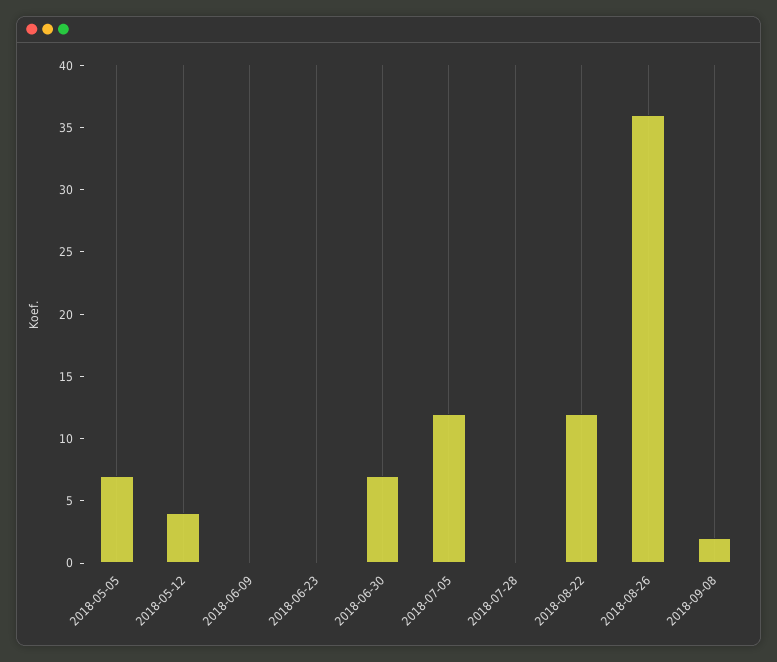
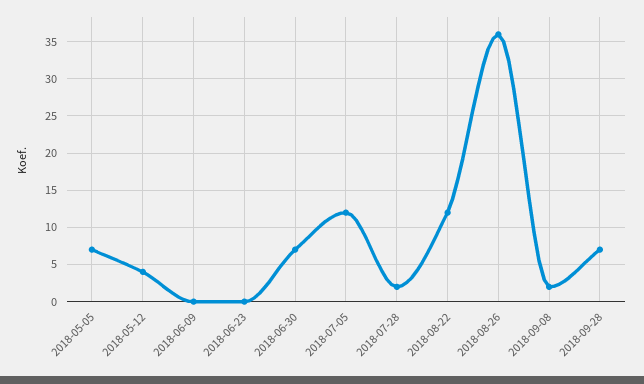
2018-07-28: 0 -> 2
2018-09-28: none -> 7

